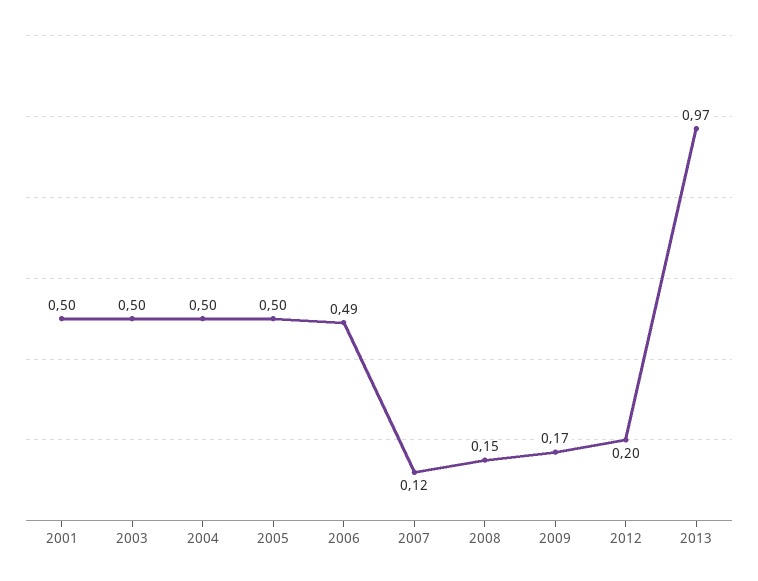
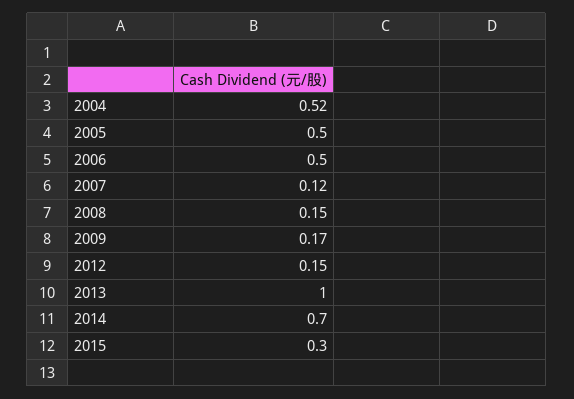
2001: 0.5 -> none
2003: 0.5 -> none
2004: 0.5 -> 0.52
2006: 0.49 -> 0.5
2012: 0.2 -> 0.15
2013: 0.97 -> 1
2014: none -> 0.7
2015: none -> 0.3

